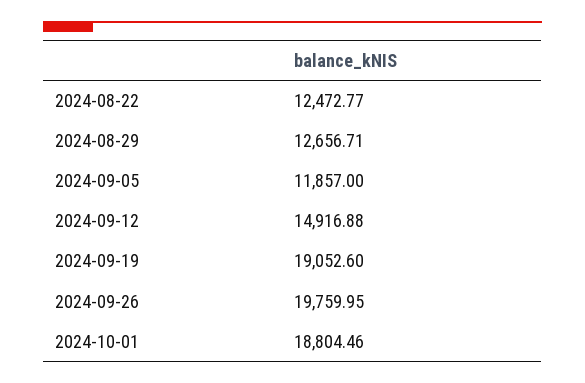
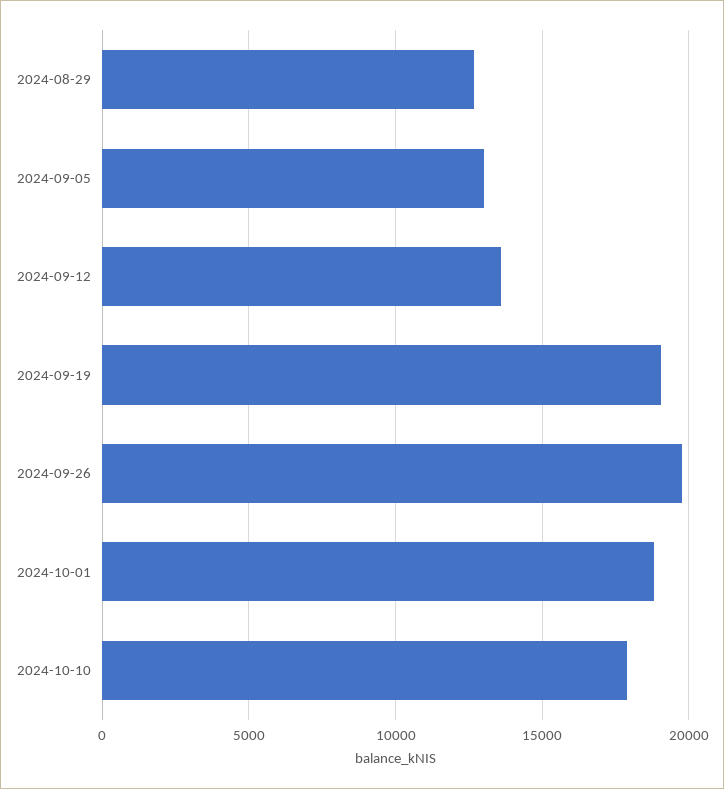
2024-08-22: 12472.77 -> none
2024-09-05: 11857 -> 13000
2024-09-12: 14916.88 -> 13500
2024-10-10: none -> 18000

